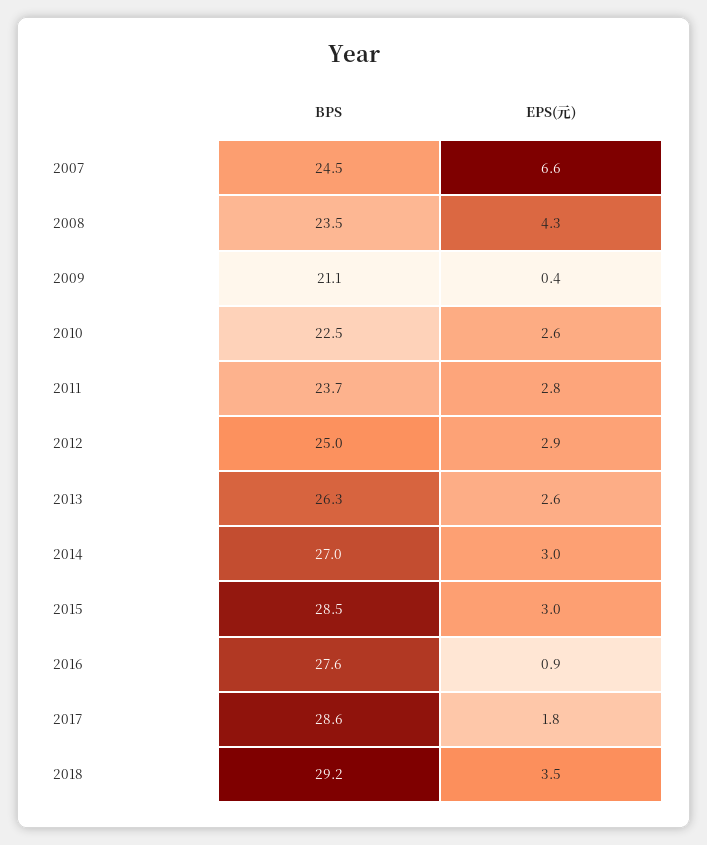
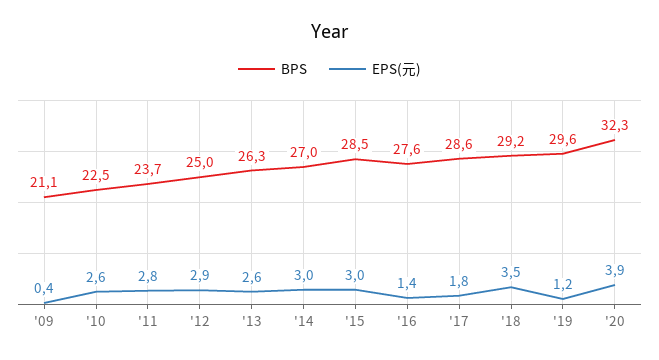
BPS, 2007: 24.5 -> none
EPS(元), 2007: 6.6 -> none
BPS, 2008: 23.5 -> none
EPS(元), 2008: 4.3 -> none
EPS(元), 2016: 0.9 -> 1.4
BPS, '19: none -> 29.6
EPS(元), '19: none -> 1.2
BPS, '20: none -> 32.3
EPS(元), '20: none -> 3.9

